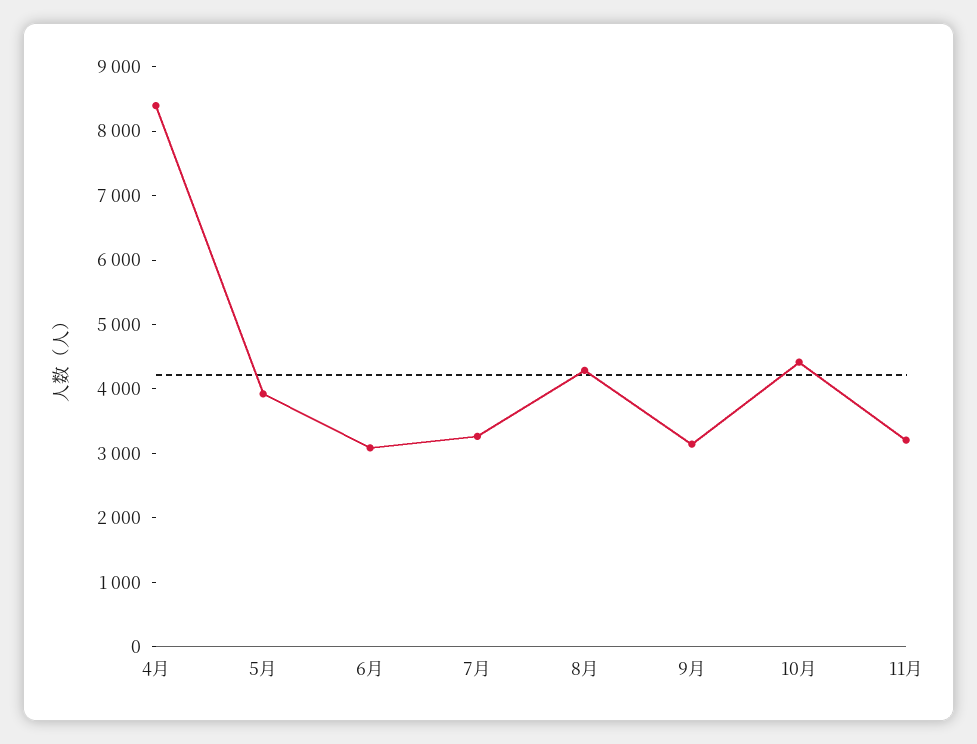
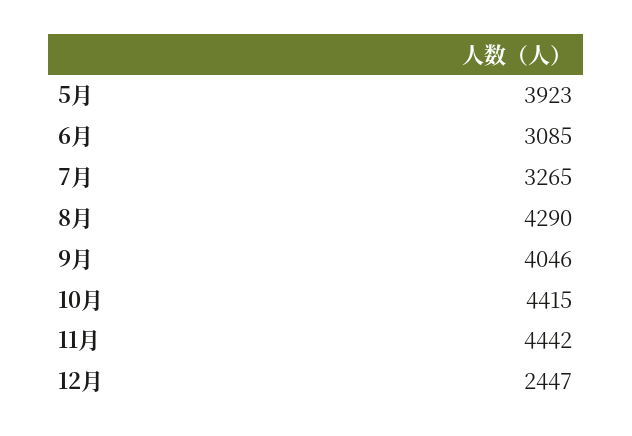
4月: 8400 -> none
9月: 3200 -> 4046
11月: 3200 -> 4442
12月: none -> 2447

